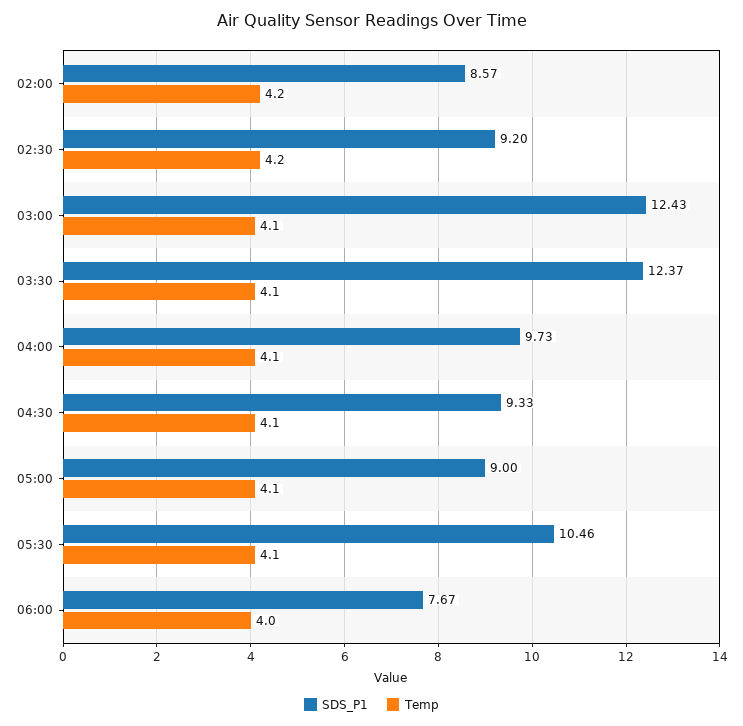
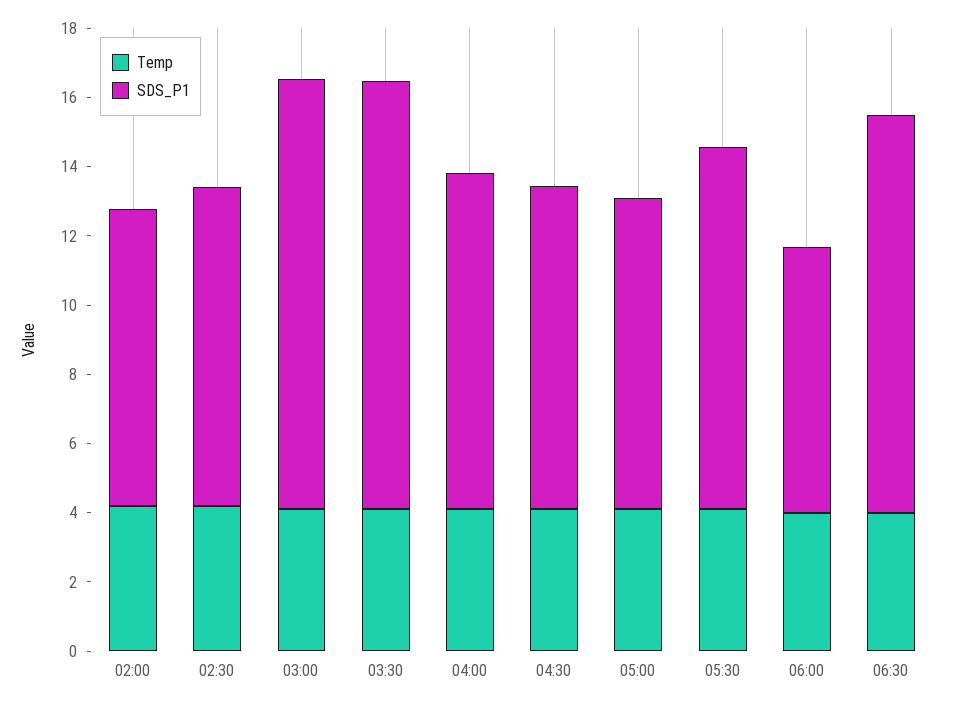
Temp, 06:30: none -> 4
SDS_P1, 06:30: none -> 11.5

